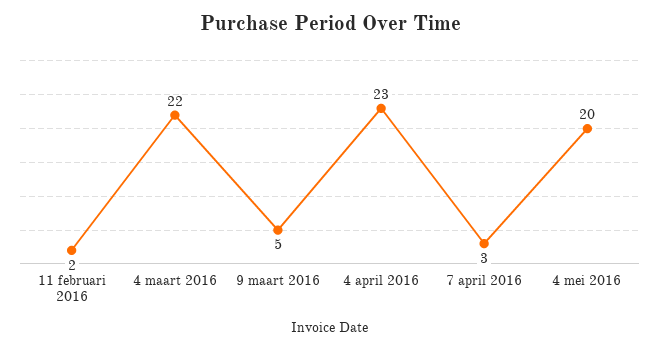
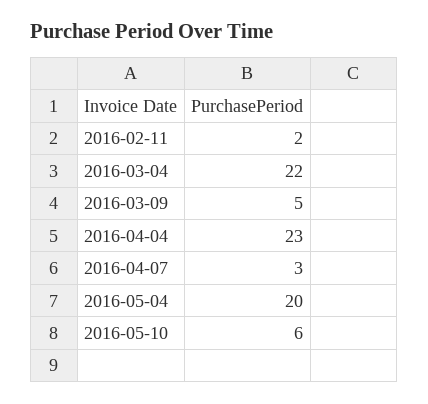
2016-05-10: none -> 6

